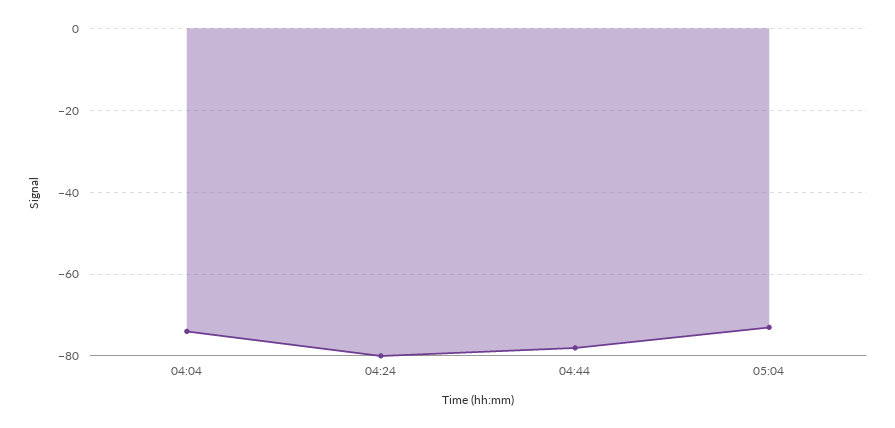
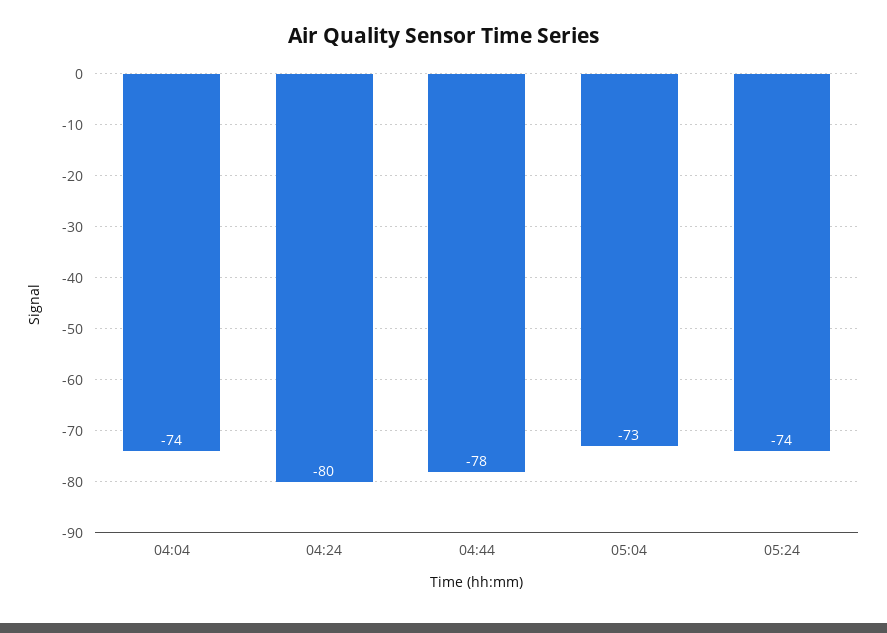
05:24: none -> -74

